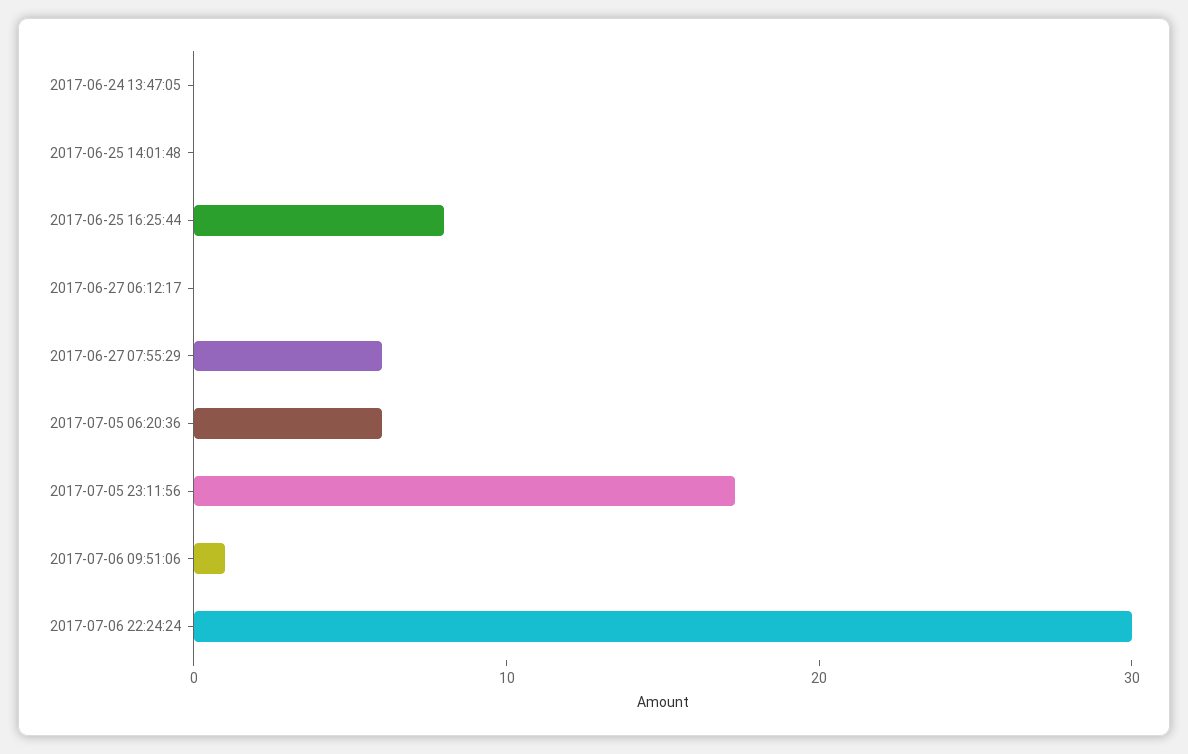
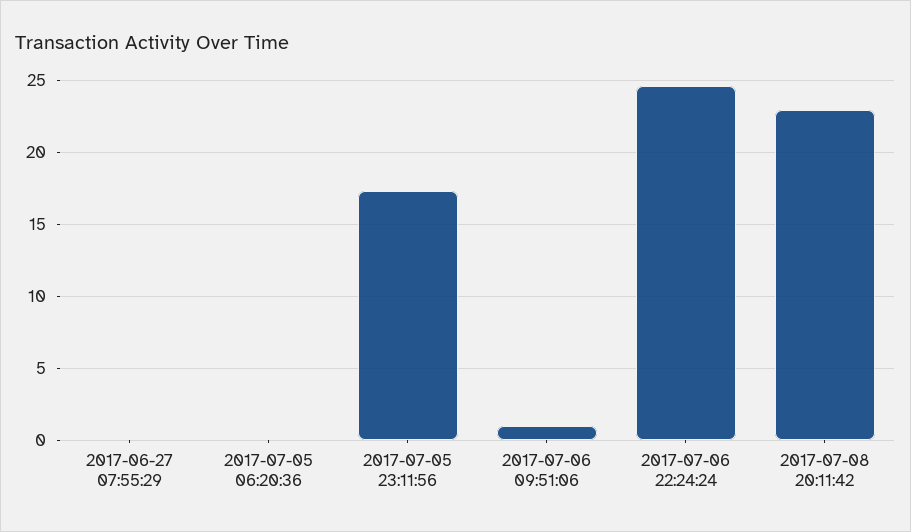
2017-06-24 13:47:05: 0 -> none
2017-06-25 14:01:48: 0 -> none
2017-06-25 16:25:44: 8 -> none
2017-06-27 06:12:17: 0 -> none
2017-06-27 07:55:29: 6 -> 0
2017-07-05 06:20:36: 6 -> 0
2017-07-06 22:24:24: 30 -> 24.5
2017-07-08 20:11:42: none -> 23

